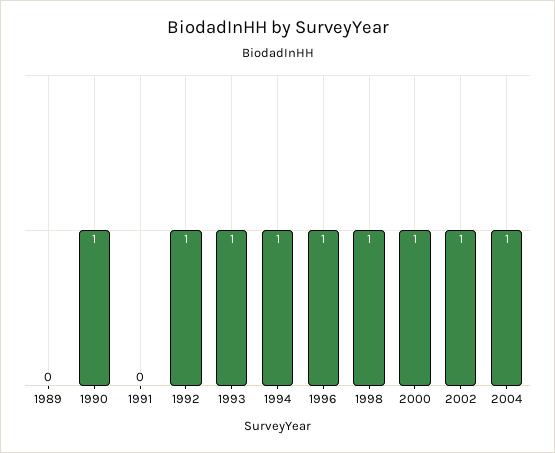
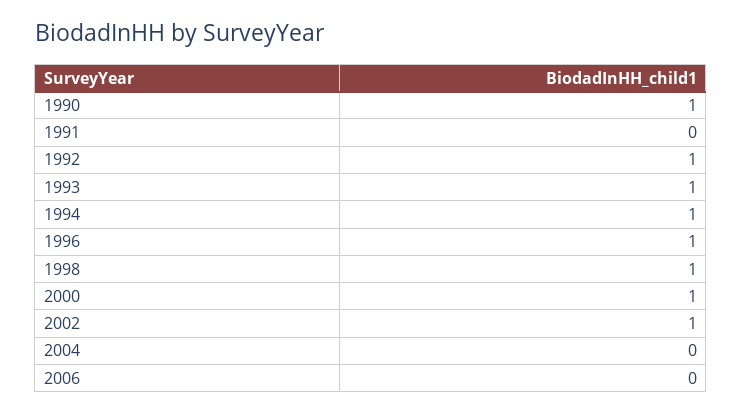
1989: 0 -> none
2004: 1 -> 0
2006: none -> 0

